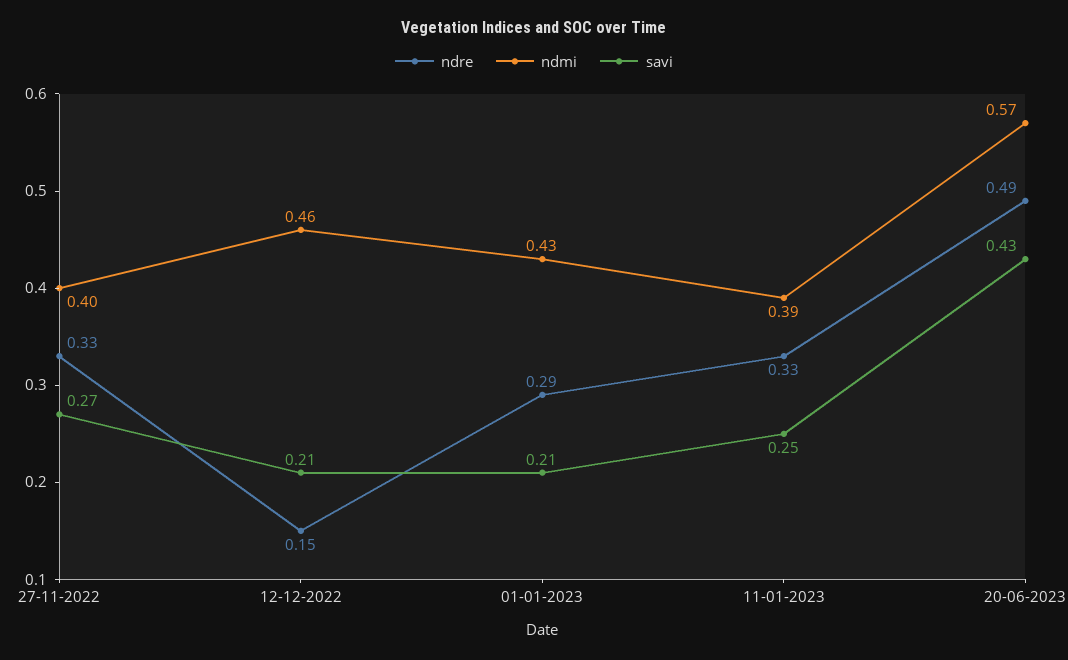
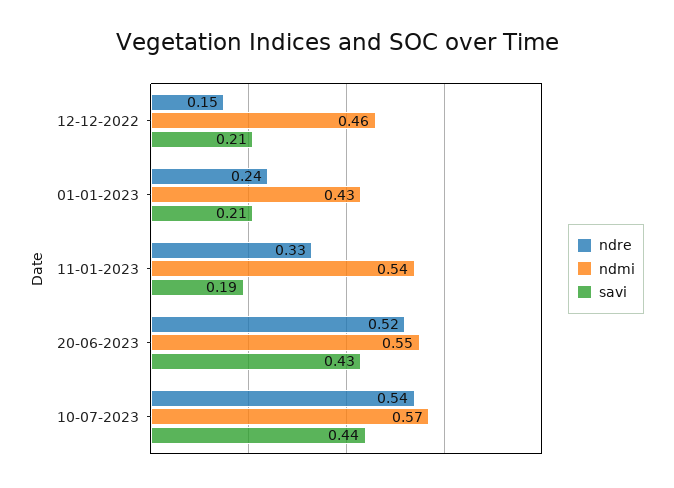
ndre, 27-11-2022: 0.33 -> none
ndmi, 27-11-2022: 0.4 -> none
savi, 27-11-2022: 0.27 -> none
ndre, 01-01-2023: 0.29 -> 0.24
ndmi, 11-01-2023: 0.39 -> 0.54
savi, 11-01-2023: 0.25 -> 0.19
ndre, 20-06-2023: 0.49 -> 0.52
ndmi, 20-06-2023: 0.57 -> 0.55
ndre, 10-07-2023: none -> 0.54
ndmi, 10-07-2023: none -> 0.57
savi, 10-07-2023: none -> 0.44

